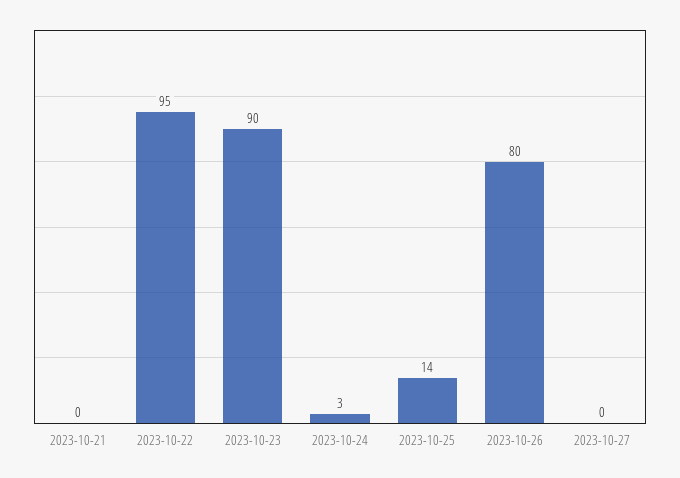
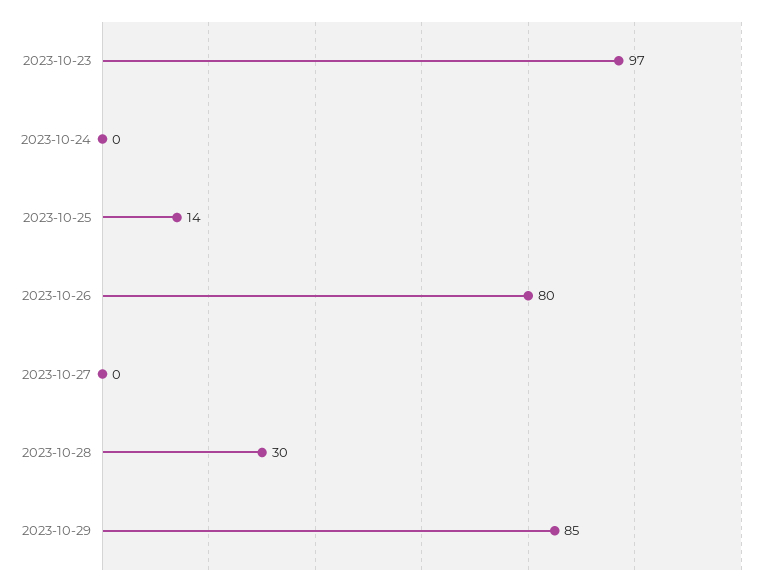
2023-10-21: 0 -> none
2023-10-22: 95 -> none
2023-10-23: 90 -> 97
2023-10-24: 3 -> 0
2023-10-28: none -> 30
2023-10-29: none -> 85

